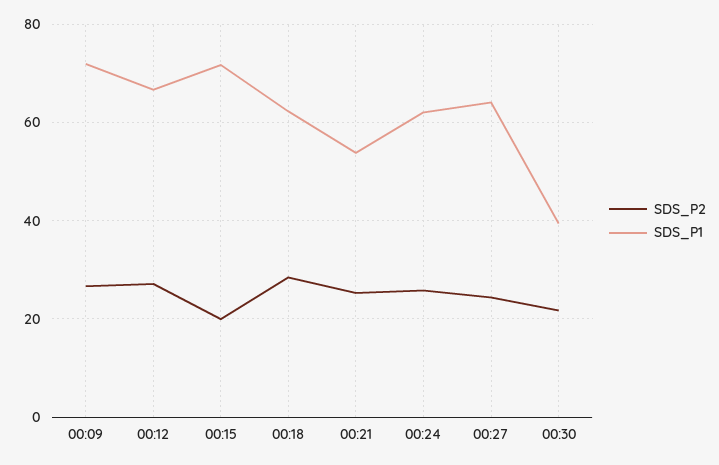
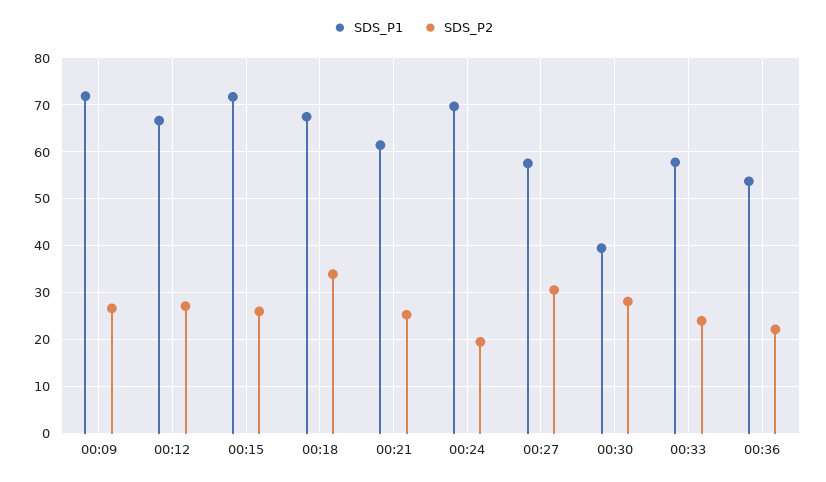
SDS_P2, 00:15: 20 -> 26
SDS_P2, 00:18: 28 -> 34
SDS_P1, 00:18: 62 -> 68
SDS_P1, 00:21: 54 -> 62
SDS_P2, 00:24: 26 -> 20
SDS_P1, 00:24: 62 -> 70
SDS_P2, 00:27: 24 -> 30
SDS_P1, 00:27: 64 -> 58
SDS_P2, 00:30: 22 -> 28
SDS_P1, 00:33: none -> 58
SDS_P2, 00:33: none -> 24
SDS_P1, 00:36: none -> 54
SDS_P2, 00:36: none -> 22

